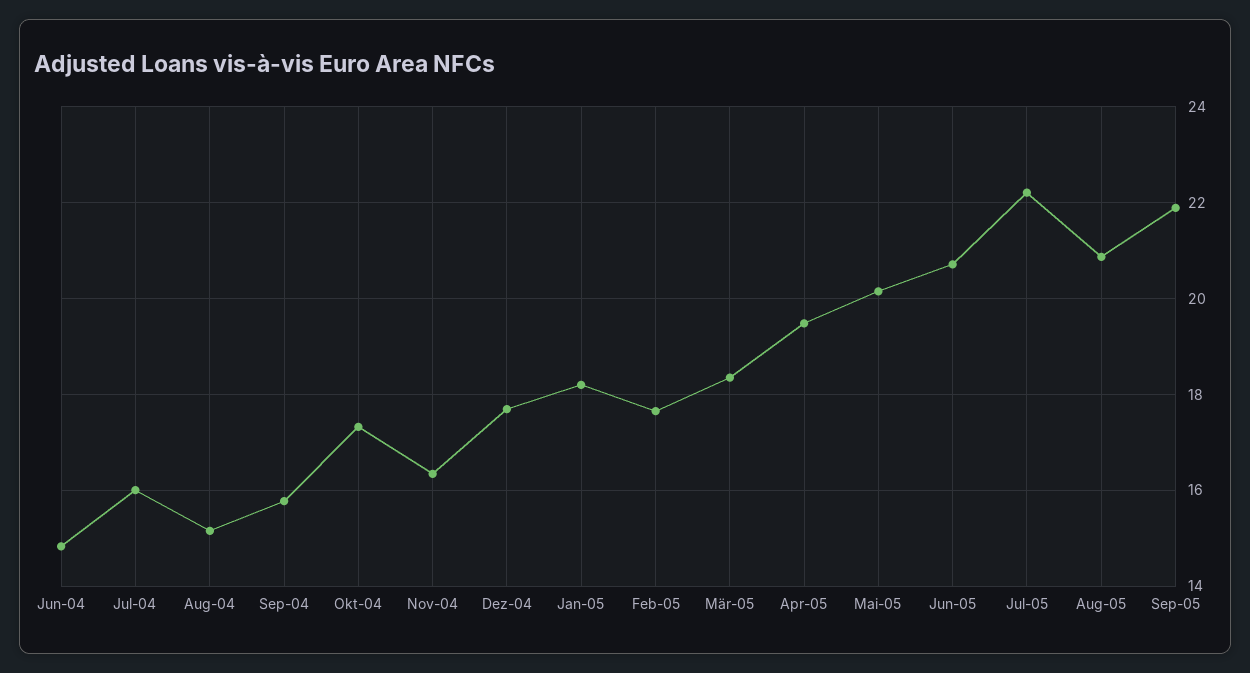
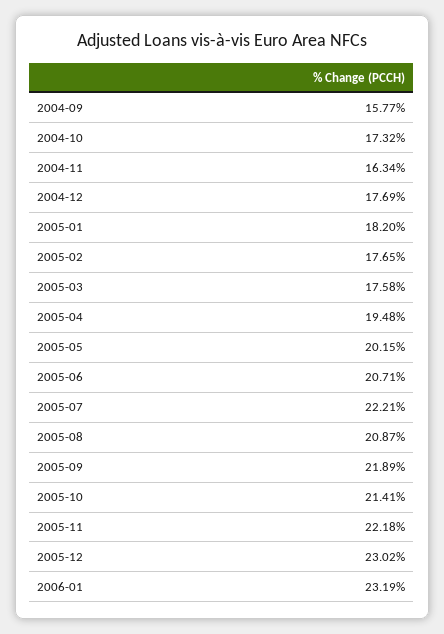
Jun-04: 14.8 -> none
Jul-04: 16 -> none
Aug-04: 15.2 -> none
Mär-05: 18.4 -> 17.58
2005-10: none -> 21.41
2005-11: none -> 22.18
2005-12: none -> 23.02
2006-01: none -> 23.19

